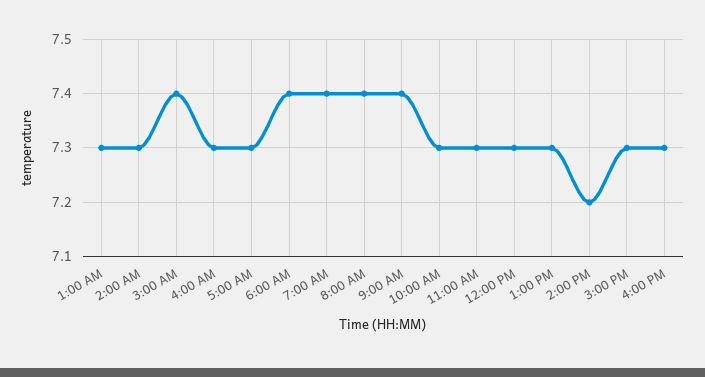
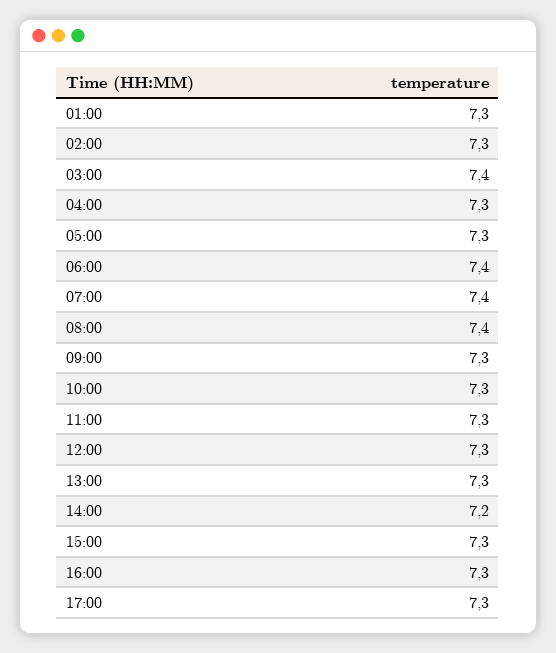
9:00 AM: 7.4 -> 7.3
17:00: none -> 7.3

